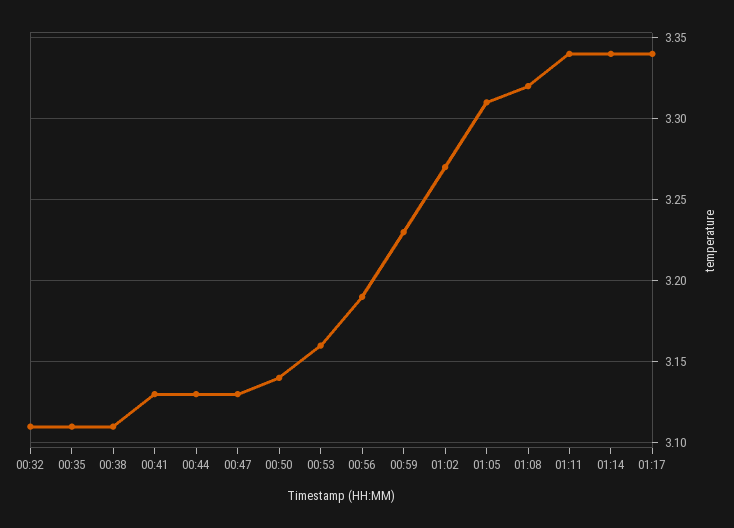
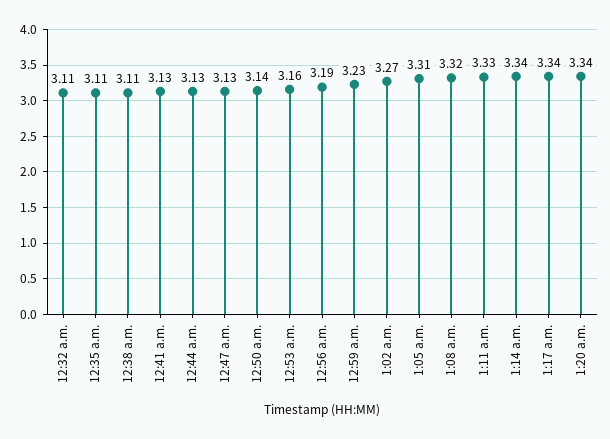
01:11: 3.34 -> 3.33
1:20 a.m.: none -> 3.34

